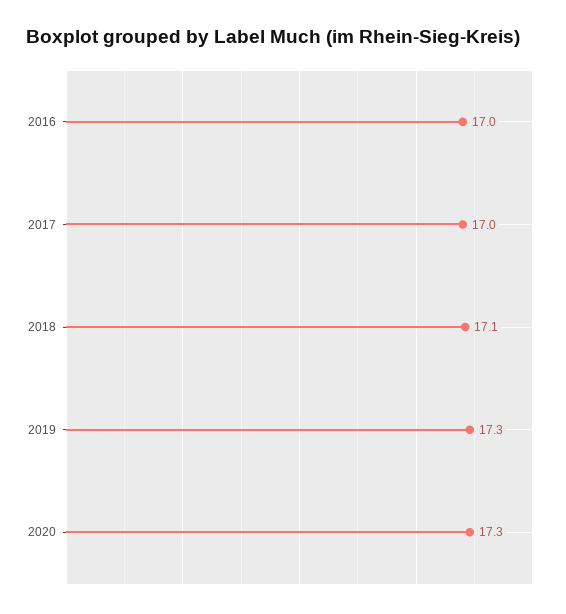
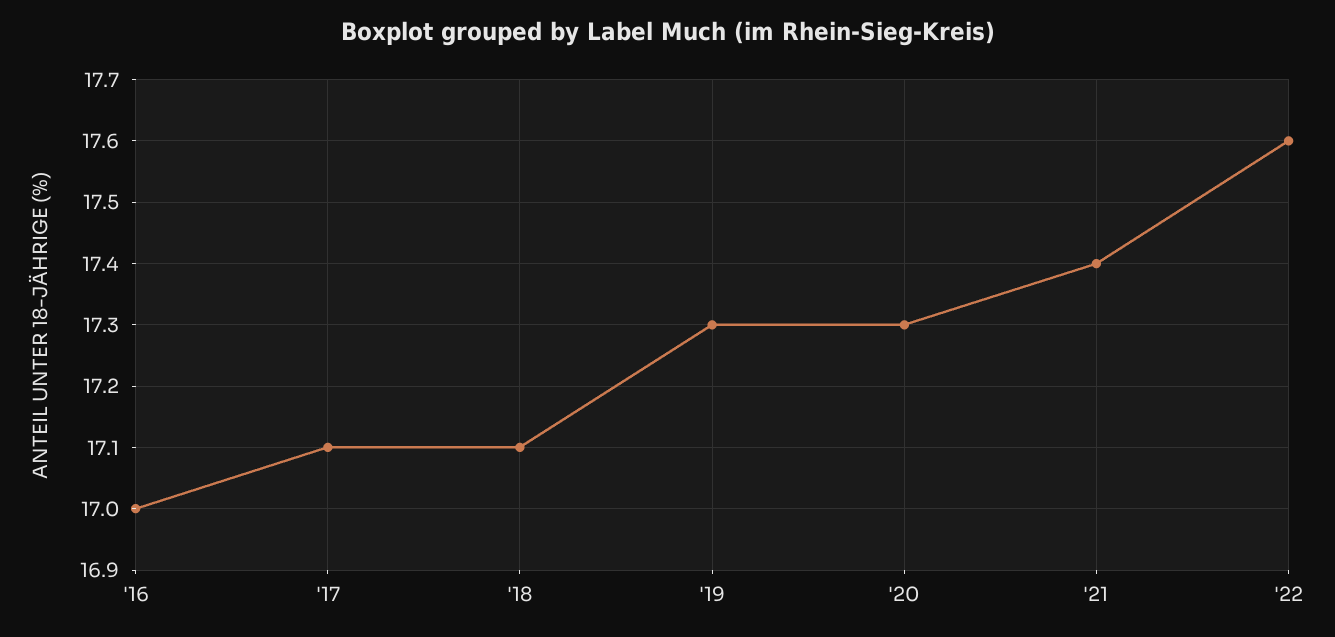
2017: 17 -> 17.1
'21: none -> 17.4
'22: none -> 17.6

